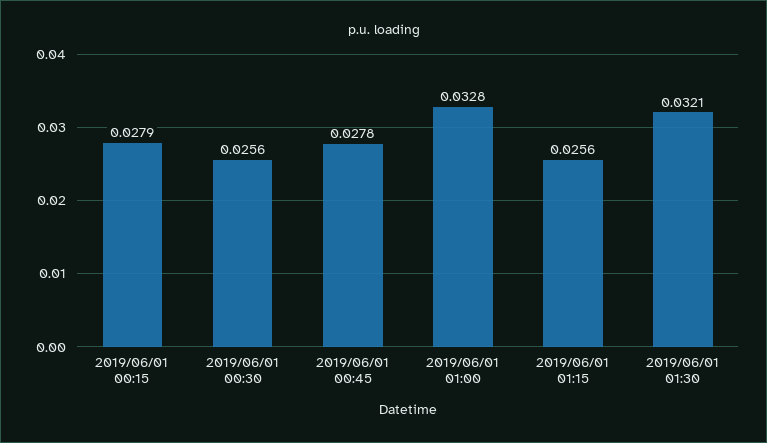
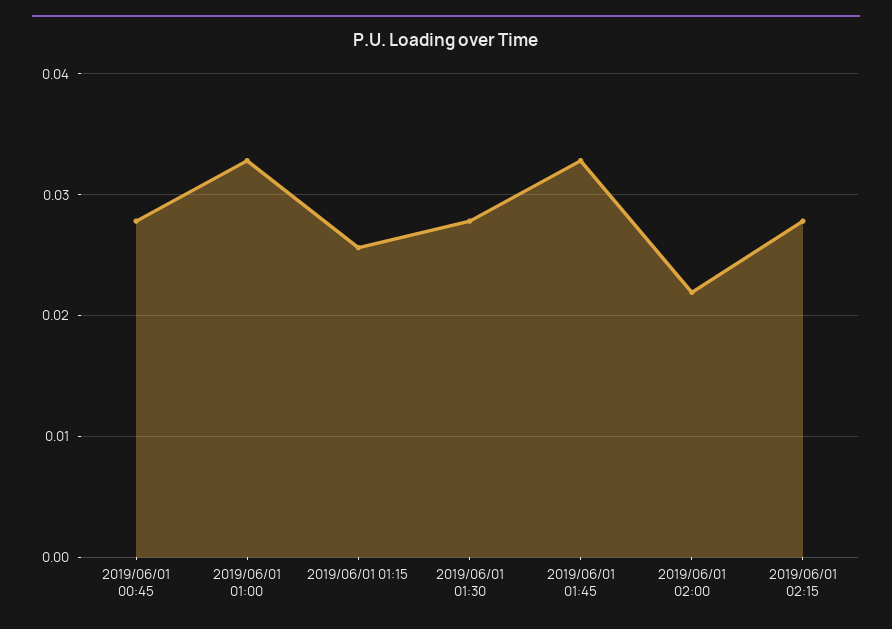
2019/06/01 00:15: 0.0279 -> none
2019/06/01 00:30: 0.0256 -> none
2019/06/01 01:30: 0.0321 -> 0.028
2019/06/01 01:45: none -> 0.033
2019/06/01 02:00: none -> 0.022
2019/06/01 02:15: none -> 0.028

